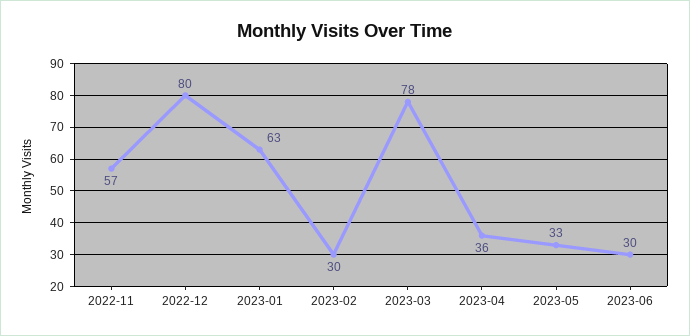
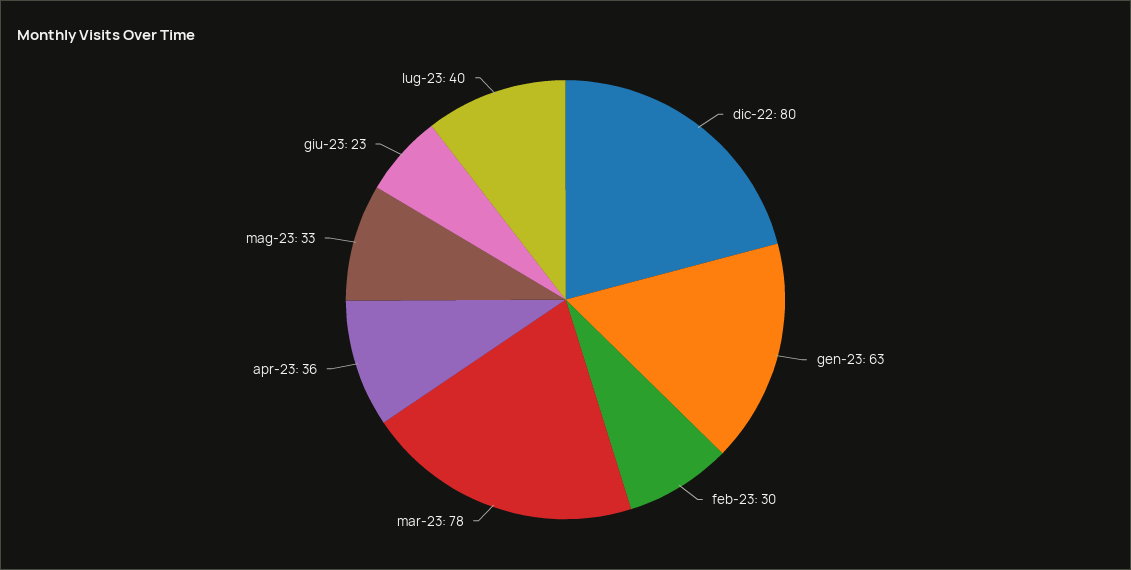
2022-11: 57 -> none
2023-06: 30 -> 23
lug-23: none -> 40

